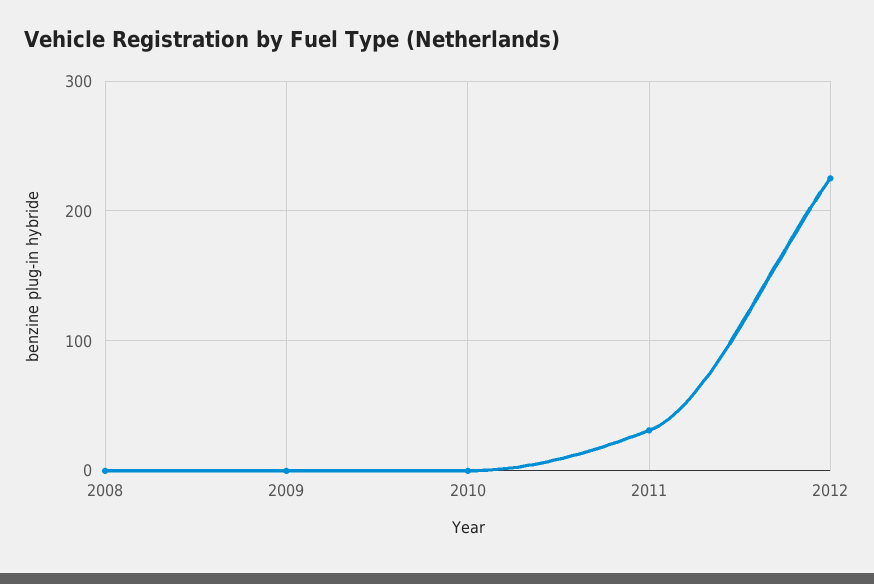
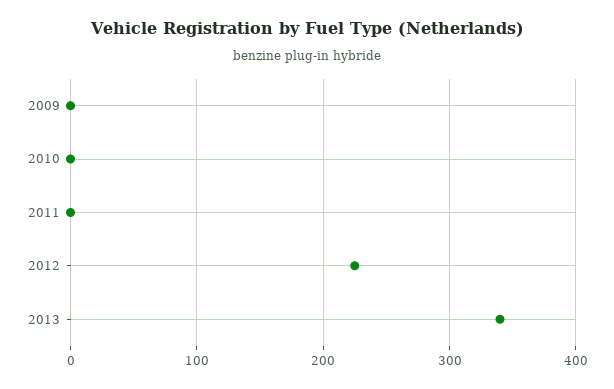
2008: 0 -> none
2011: 30 -> 0
2013: none -> 340

